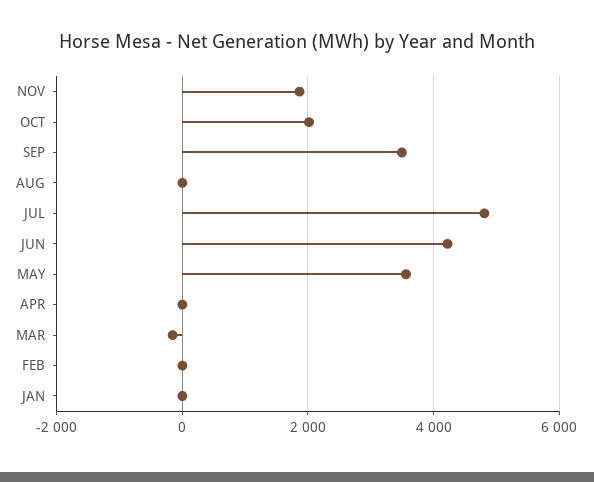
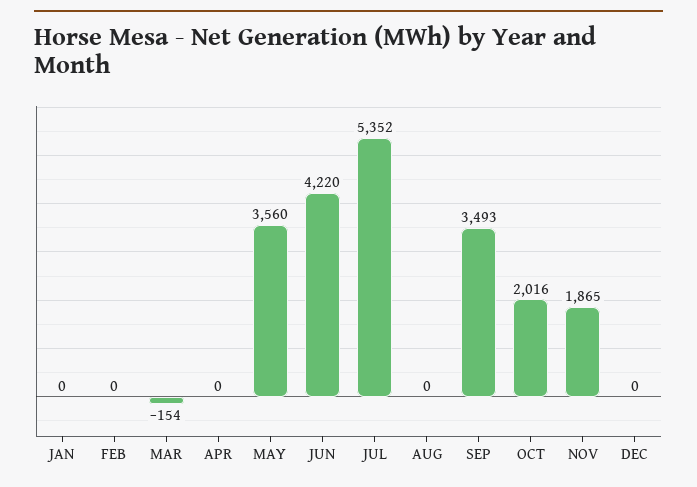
JUL: 4800 -> 5352
DEC: none -> 0

